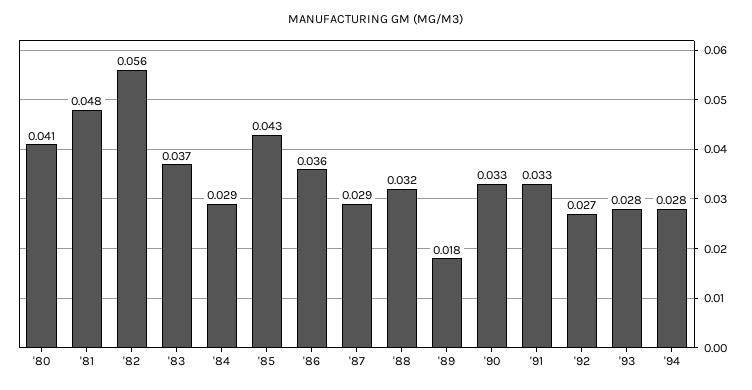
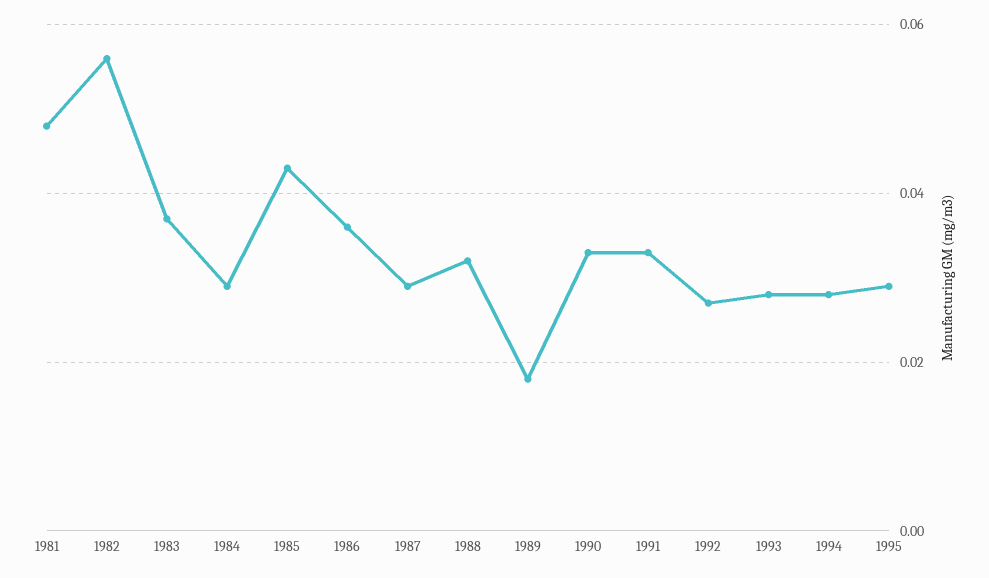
'80: 0.041 -> none
1995: none -> 0.03

